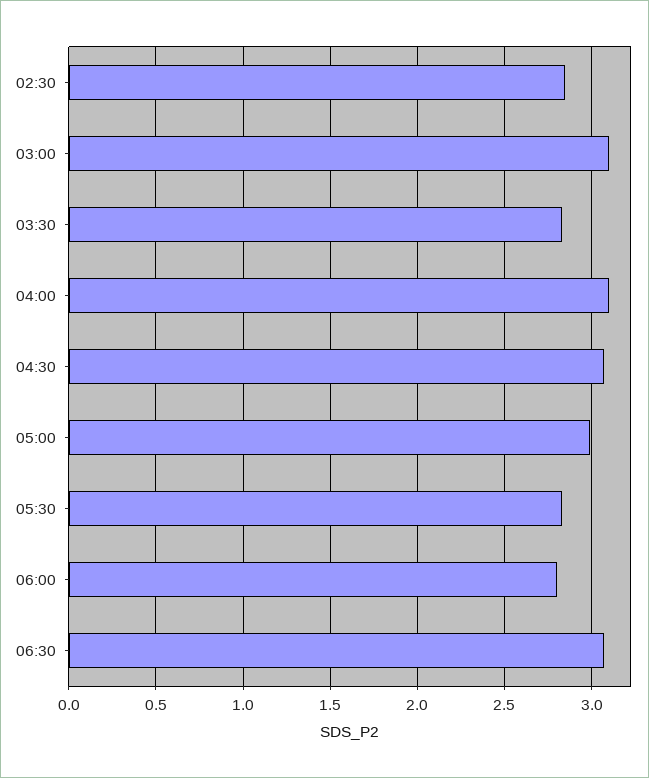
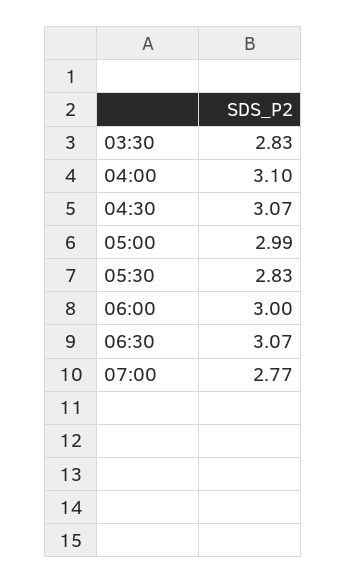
02:30: 2.85 -> none
03:00: 3.1 -> none
06:00: 2.8 -> 3
07:00: none -> 2.77

